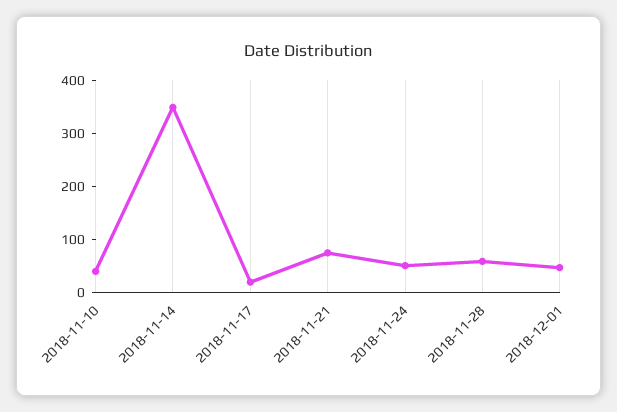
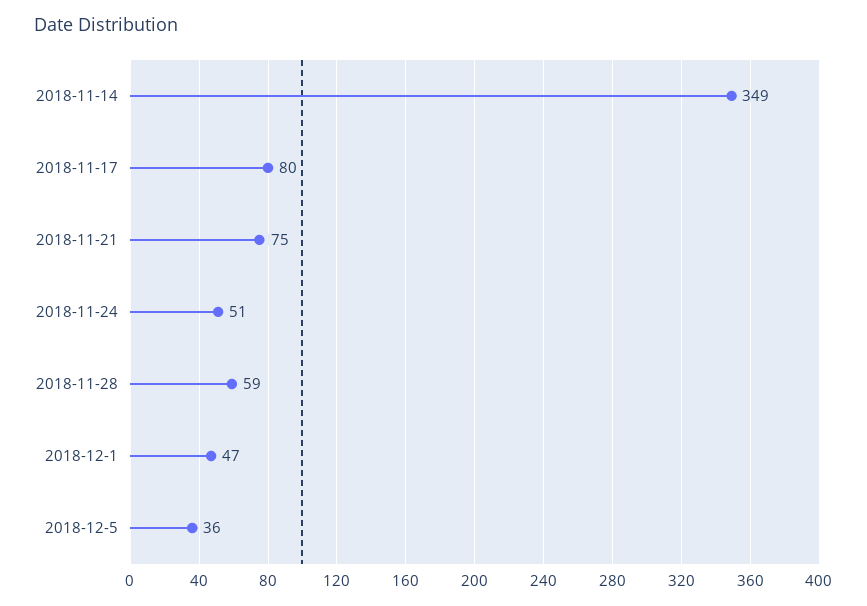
2018-11-10: 40 -> none
2018-11-17: 20 -> 80
2018-12-5: none -> 36

